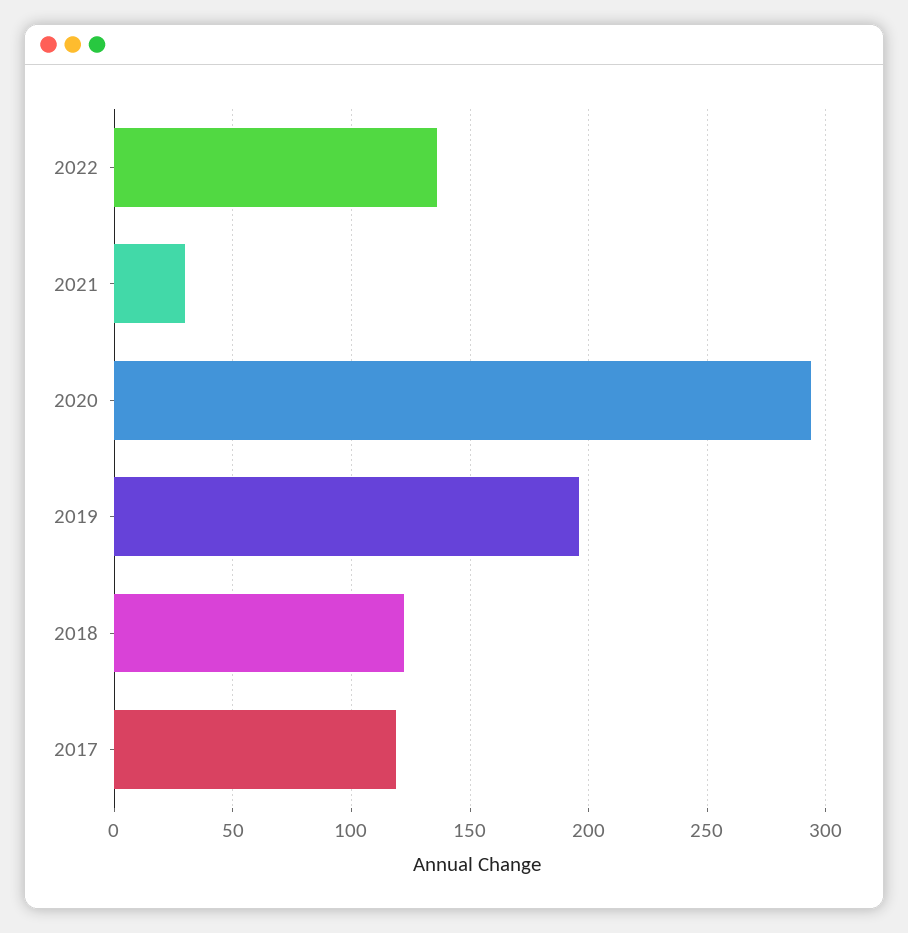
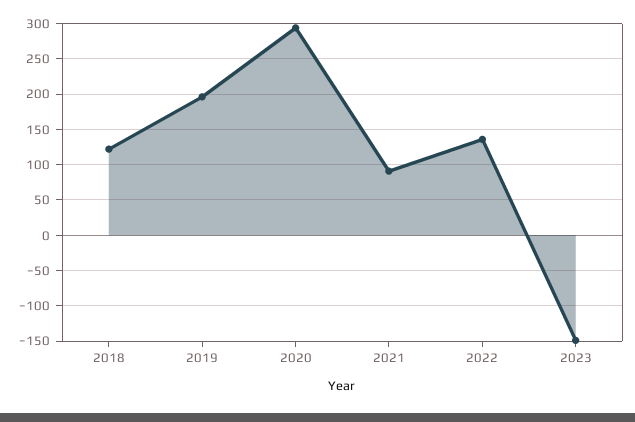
2021: 30 -> 90
2017: 120 -> none
2023: none -> -150

